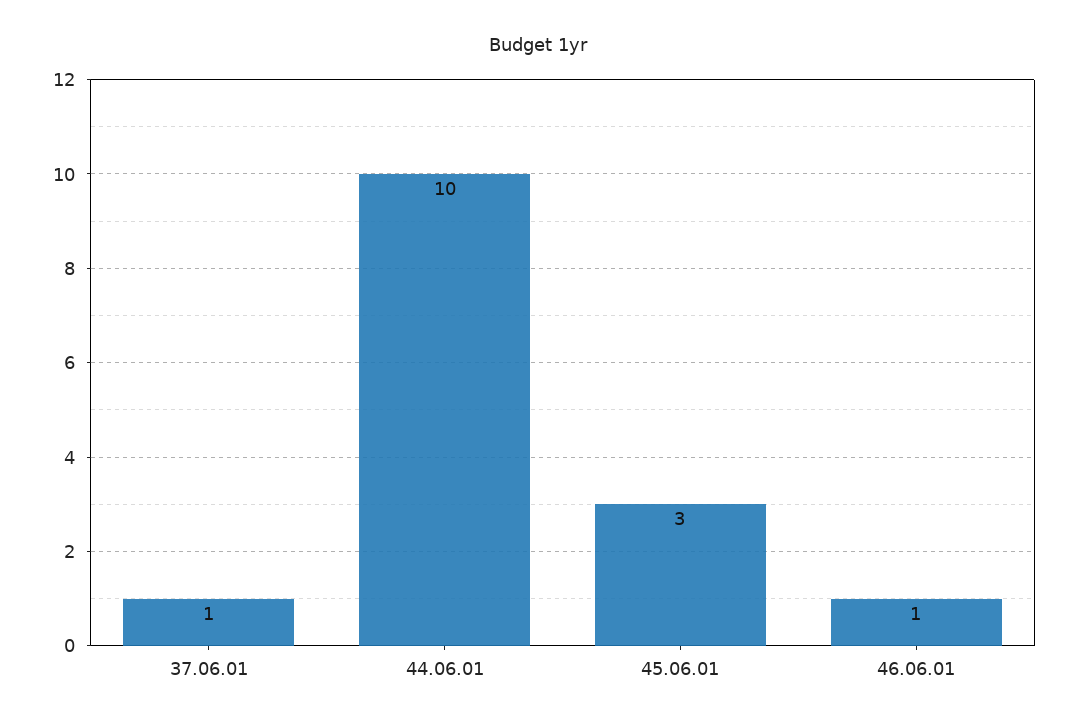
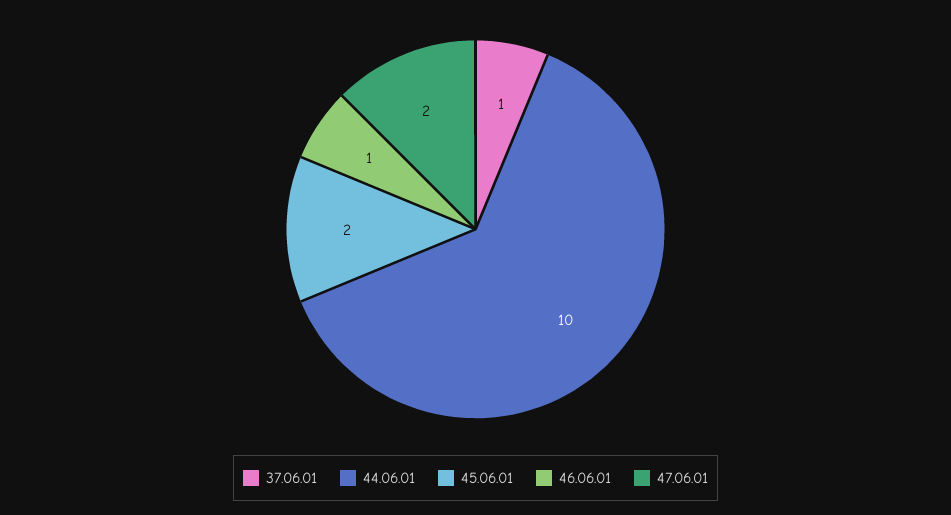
45.06.01: 3 -> 2
47.06.01: none -> 2

